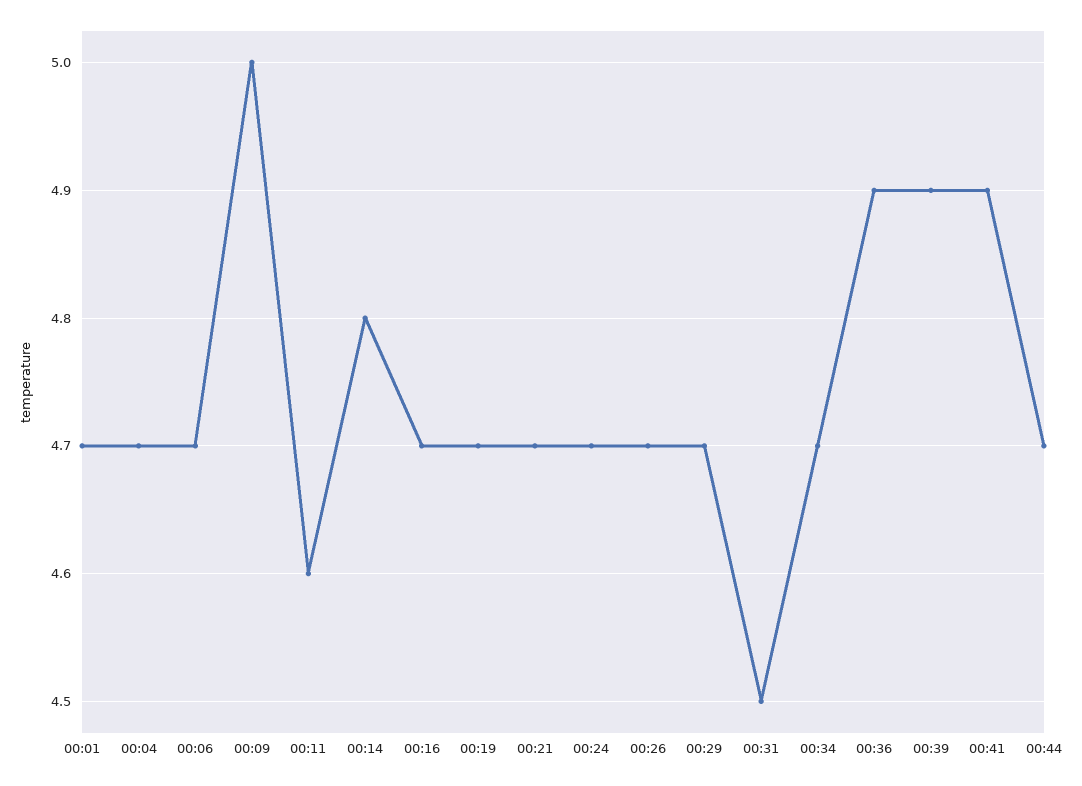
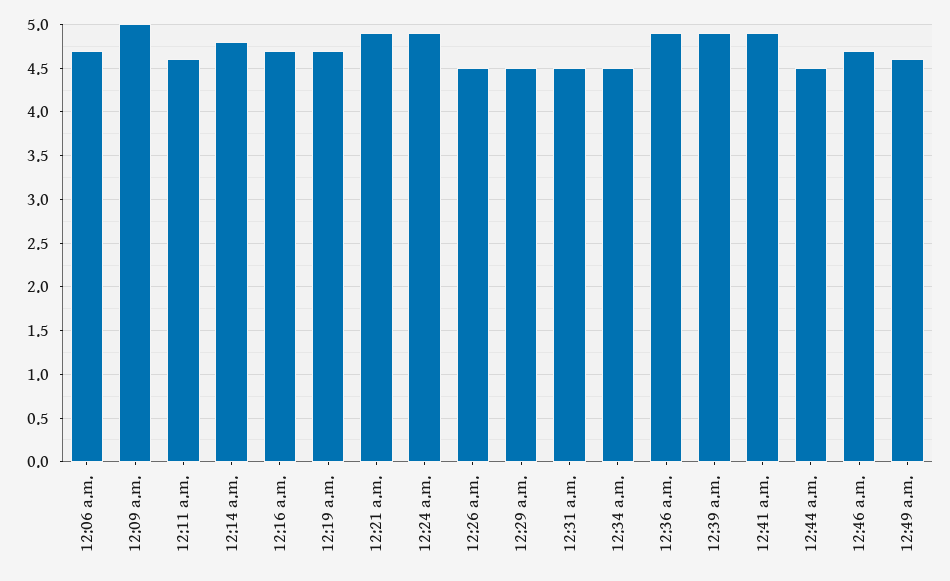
00:01: 4.7 -> none
00:04: 4.7 -> none
00:21: 4.7 -> 4.9
00:24: 4.7 -> 4.9
00:26: 4.7 -> 4.5
00:29: 4.7 -> 4.5
00:34: 4.7 -> 4.5
00:44: 4.7 -> 4.5
12:46 a.m.: none -> 4.7
12:49 a.m.: none -> 4.6

